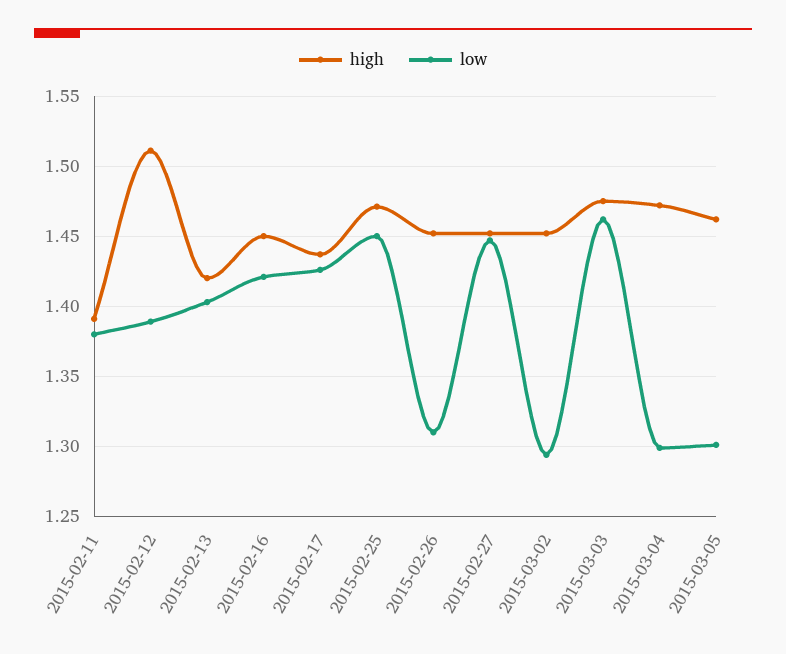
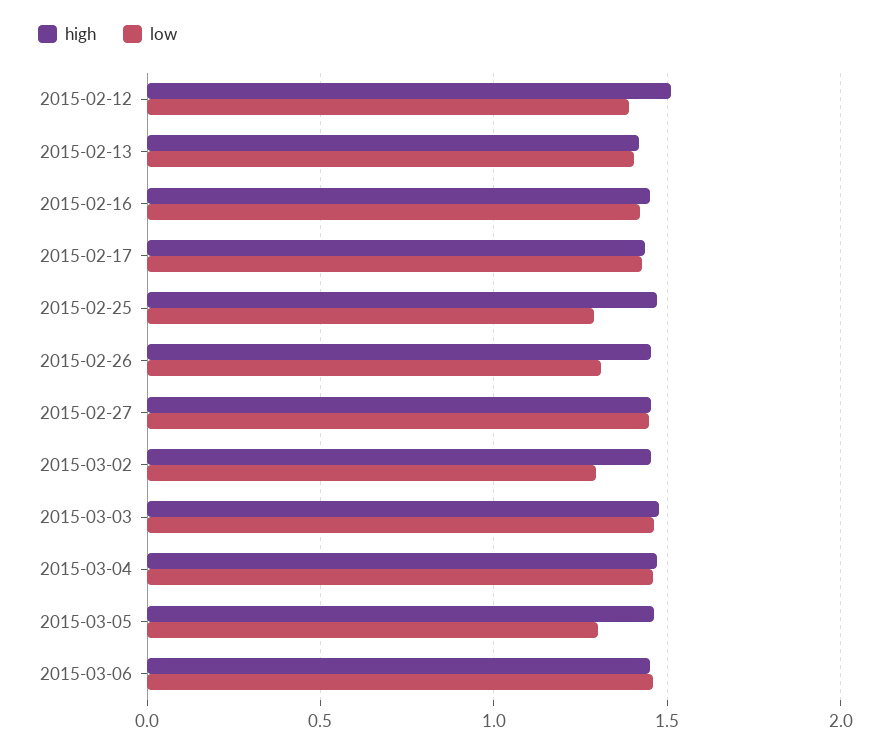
high, 2015-02-11: 1.39 -> none
low, 2015-02-11: 1.38 -> none
low, 2015-02-25: 1.45 -> 1.3
low, 2015-03-04: 1.3 -> 1.45
high, 2015-03-06: none -> 1.45
low, 2015-03-06: none -> 1.45

